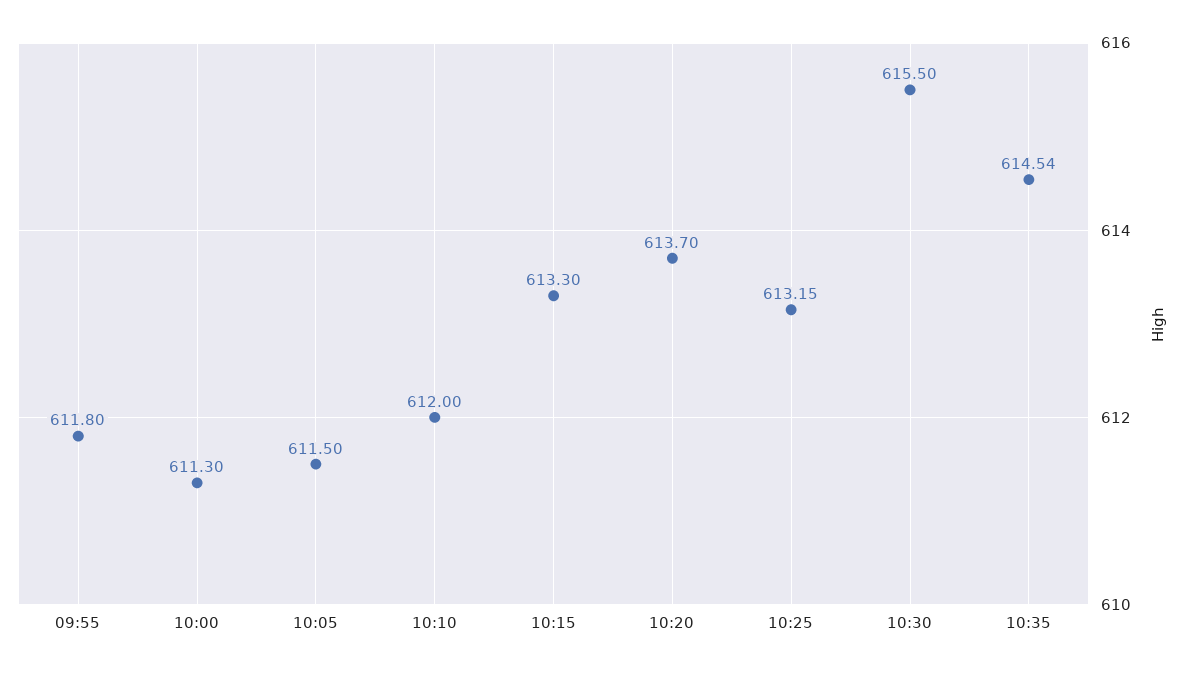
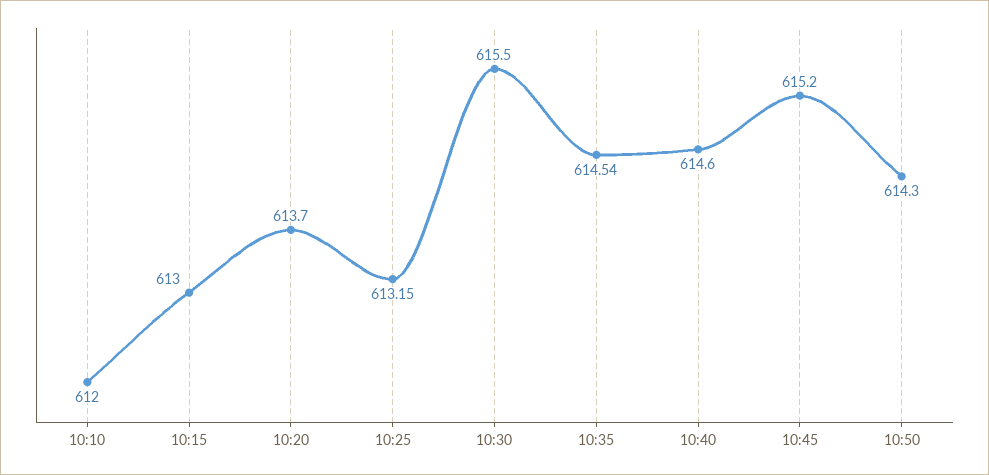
09:55: 611.8 -> none
10:00: 611.3 -> none
10:05: 611.5 -> none
10:15: 613.3 -> 613
10:40: none -> 614.6
10:45: none -> 615.2
10:50: none -> 614.3

